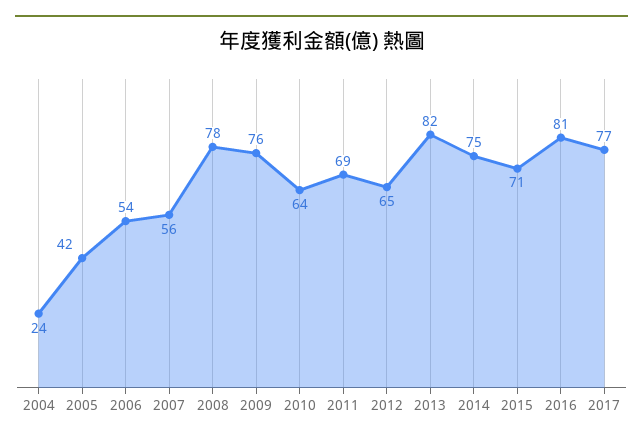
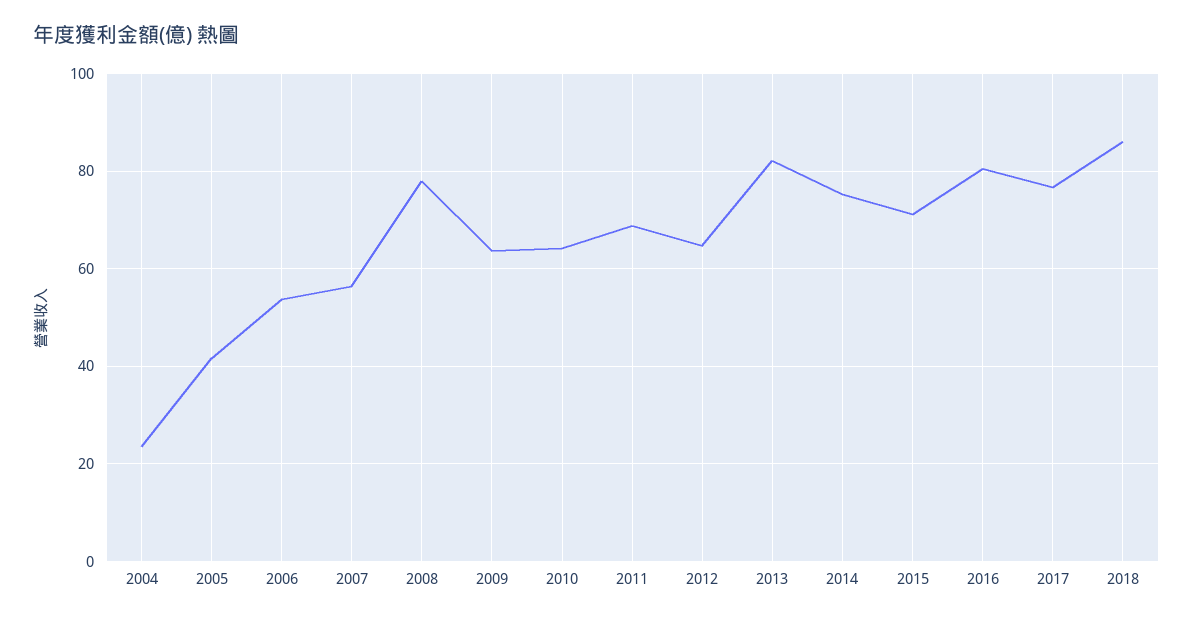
2009: 76 -> 64
2018: none -> 86

